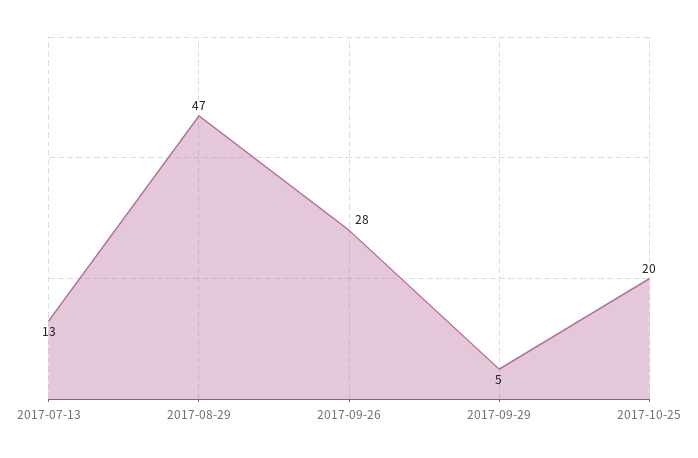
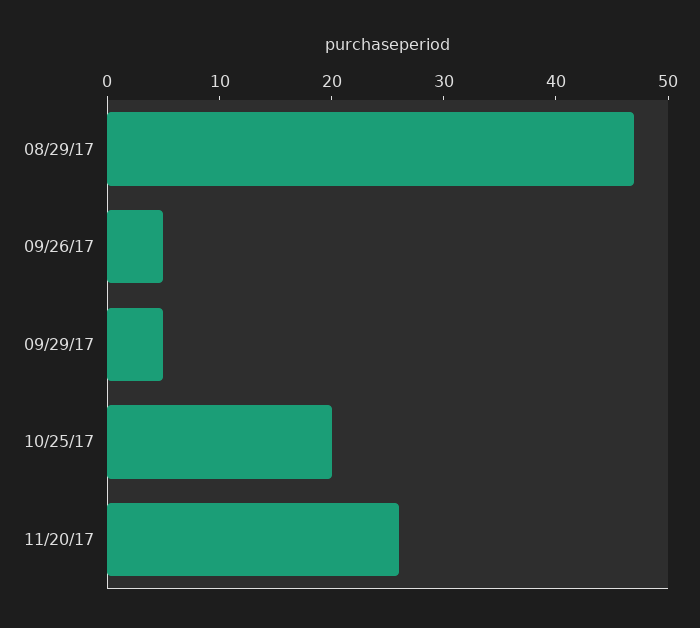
2017-07-13: 13 -> none
2017-09-26: 28 -> 5
11/20/17: none -> 26

